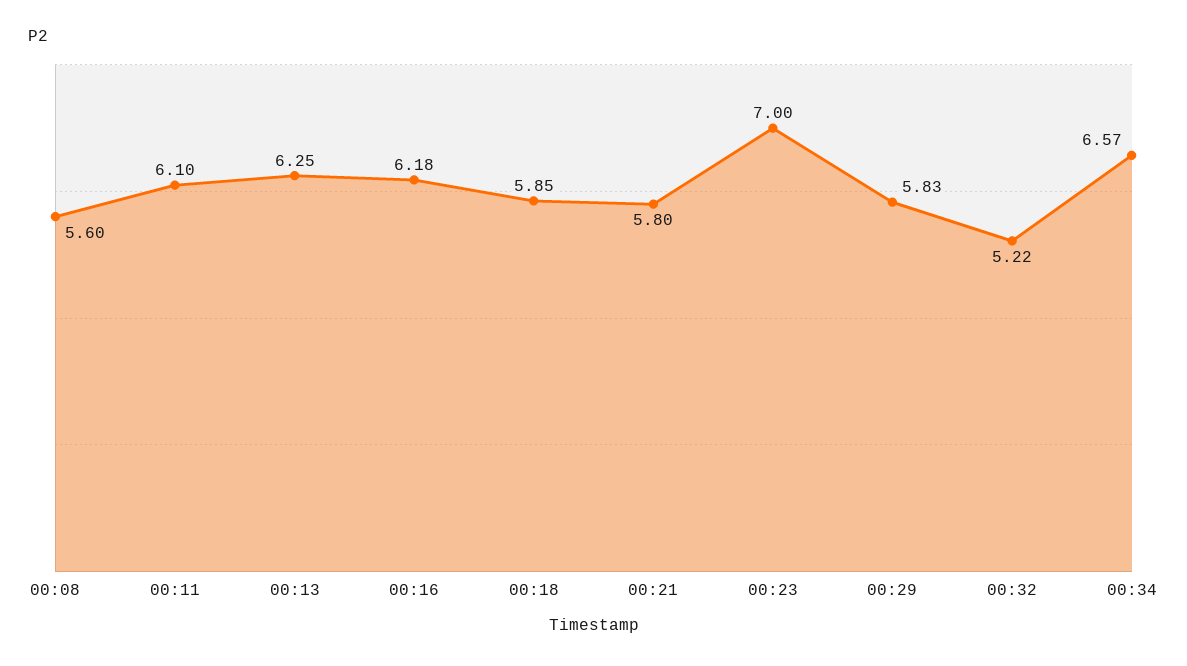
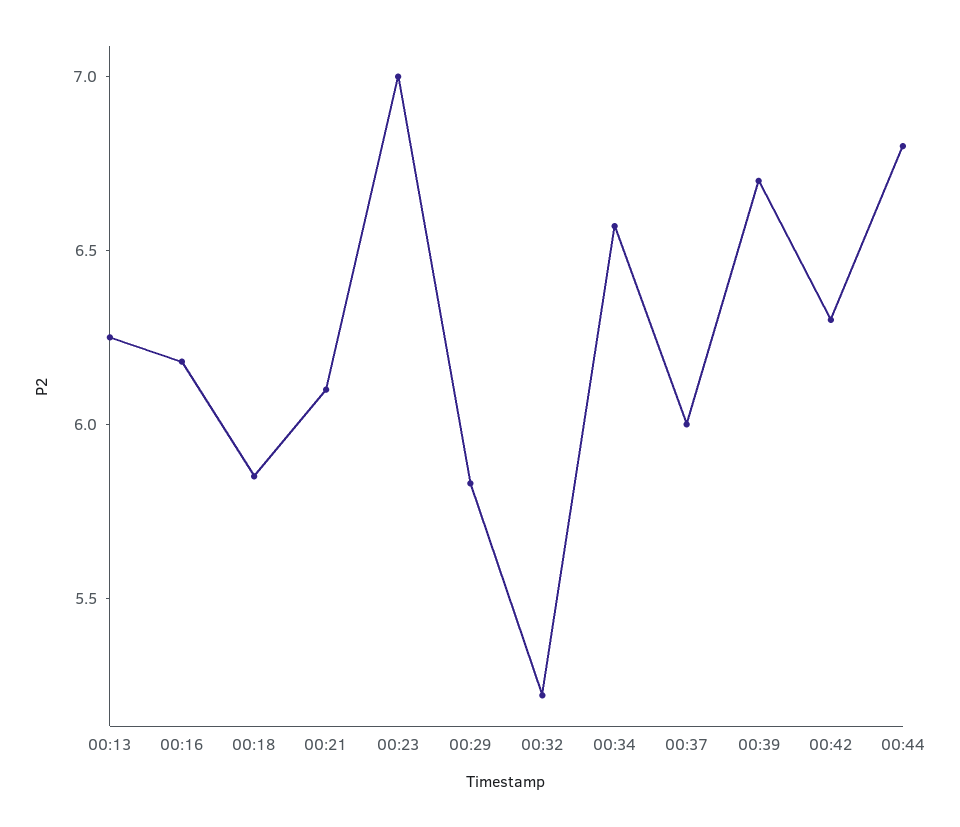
00:08: 5.6 -> none
00:11: 6.1 -> none
00:21: 5.8 -> 6.1
00:37: none -> 6
00:39: none -> 6.7
00:42: none -> 6.3
00:44: none -> 6.8

